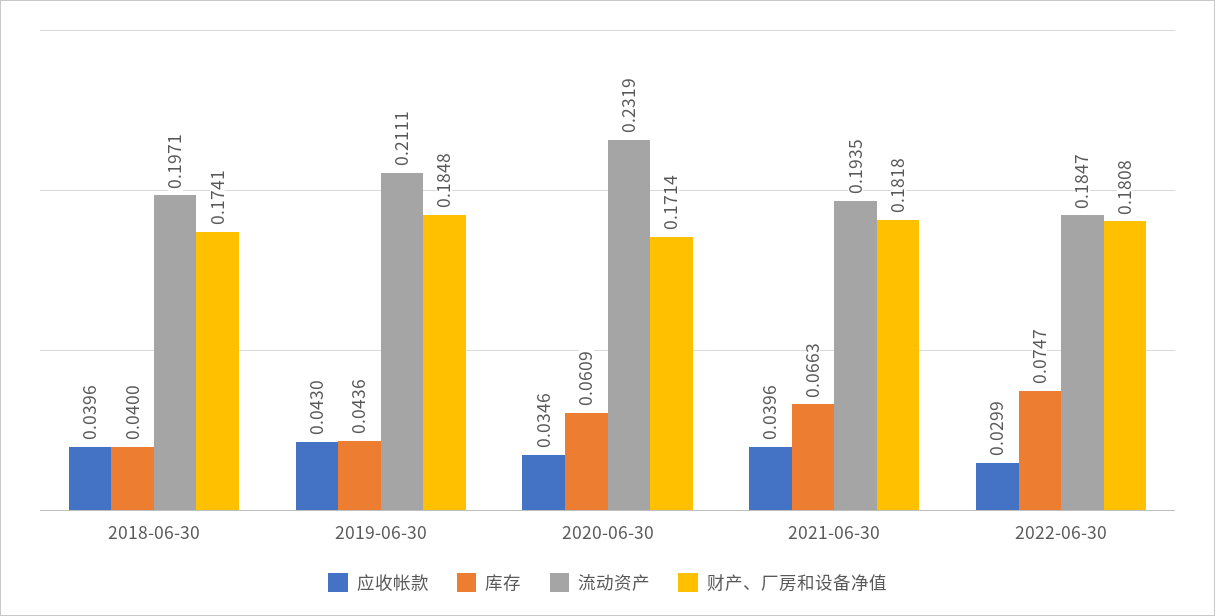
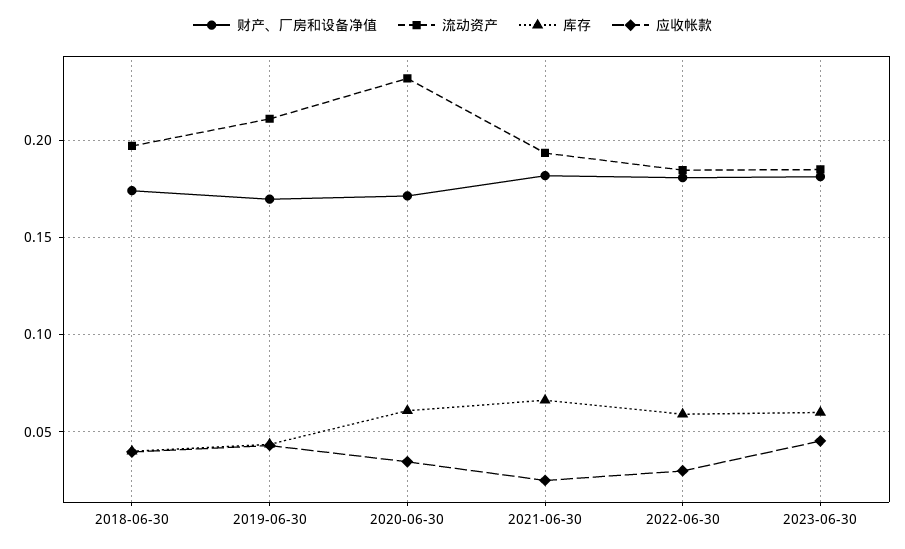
财产、厂房和设备净值, 2019-06-30: 0.1848 -> 0.17
应收帐款, 2021-06-30: 0.0396 -> 0.025
库存, 2022-06-30: 0.0747 -> 0.06
财产、厂房和设备净值, 2023-06-30: none -> 0.18
流动资产, 2023-06-30: none -> 0.185
库存, 2023-06-30: none -> 0.06
应收帐款, 2023-06-30: none -> 0.045

